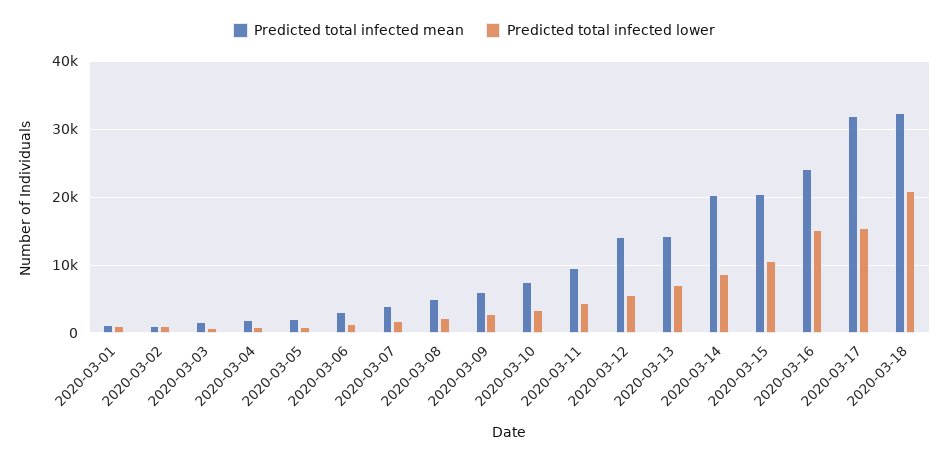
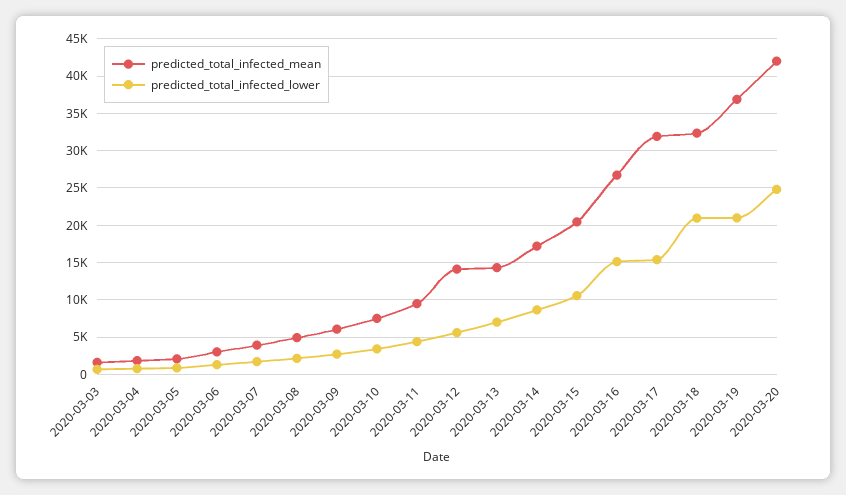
Predicted total infected mean, 2020-03-01: 1000 -> none
Predicted total infected lower, 2020-03-01: 1000 -> none
Predicted total infected mean, 2020-03-02: 1000 -> none
Predicted total infected lower, 2020-03-02: 1000 -> none
Predicted total infected mean, 2020-03-14: 20000 -> 17000
Predicted total infected mean, 2020-03-16: 24000 -> 27000
Predicted total infected mean, 2020-03-19: none -> 37000
Predicted total infected lower, 2020-03-19: none -> 21000
Predicted total infected mean, 2020-03-20: none -> 42000
Predicted total infected lower, 2020-03-20: none -> 25000

